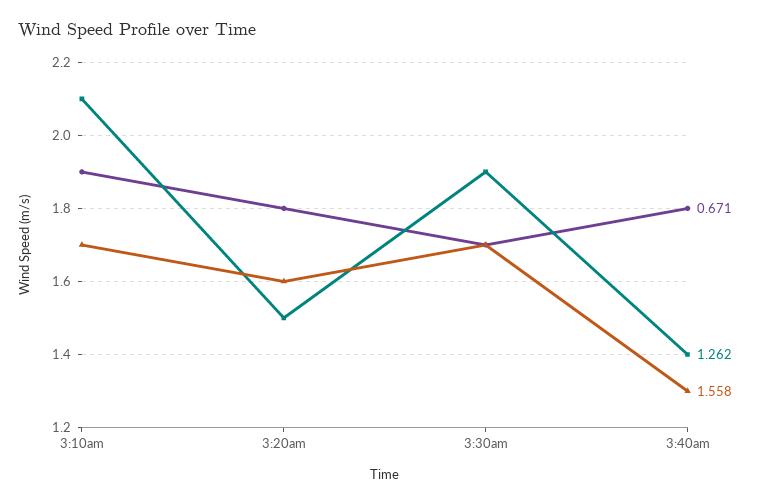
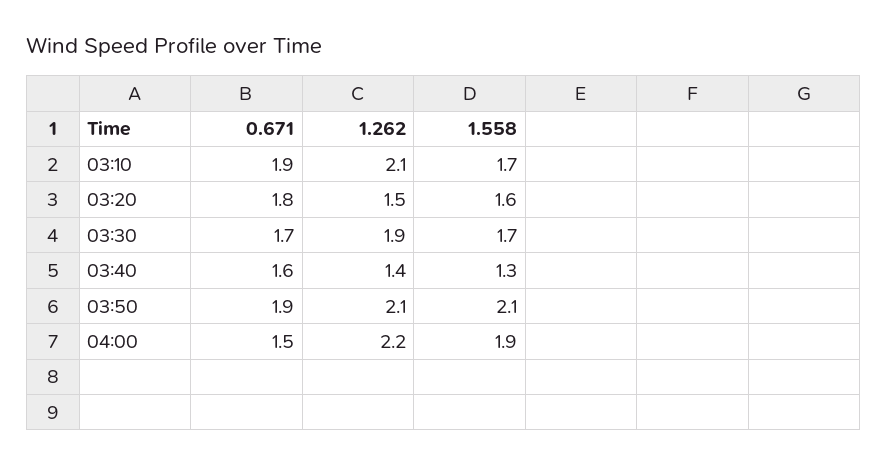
0.671, 3:40am: 1.8 -> 1.6
0.671, 03:50: none -> 1.9
1.262, 03:50: none -> 2.1
1.558, 03:50: none -> 2.1
0.671, 04:00: none -> 1.5
1.262, 04:00: none -> 2.2
1.558, 04:00: none -> 1.9

